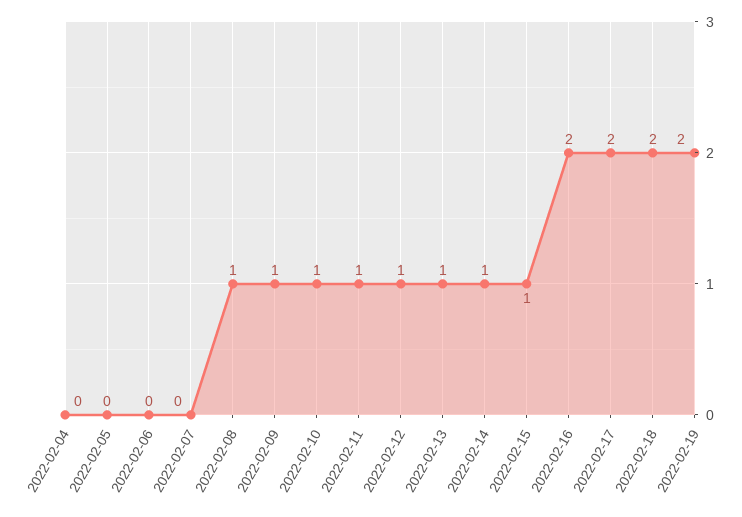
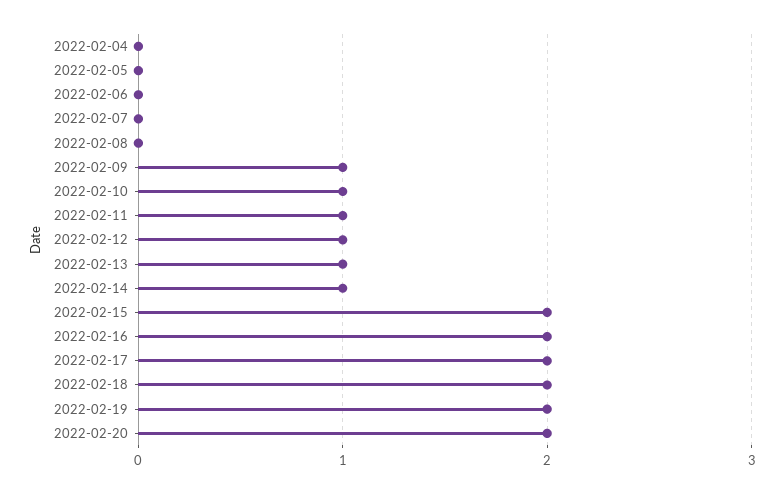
2022-02-08: 1 -> 0
2022-02-15: 1 -> 2
2022-02-20: none -> 2

